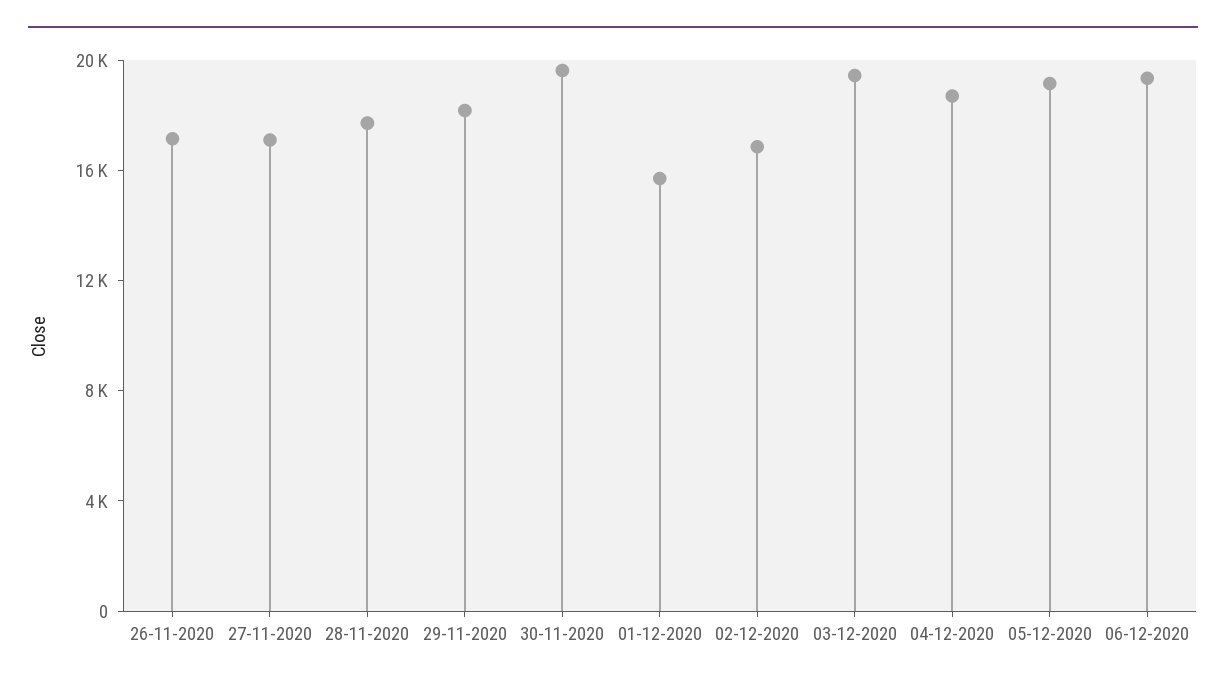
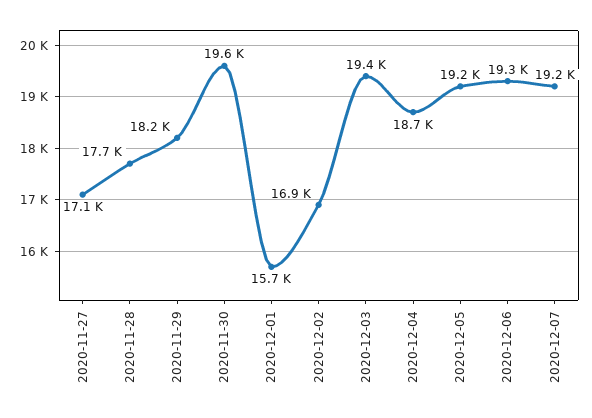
26-11-2020: 17000 -> none
2020-12-07: none -> 19200

